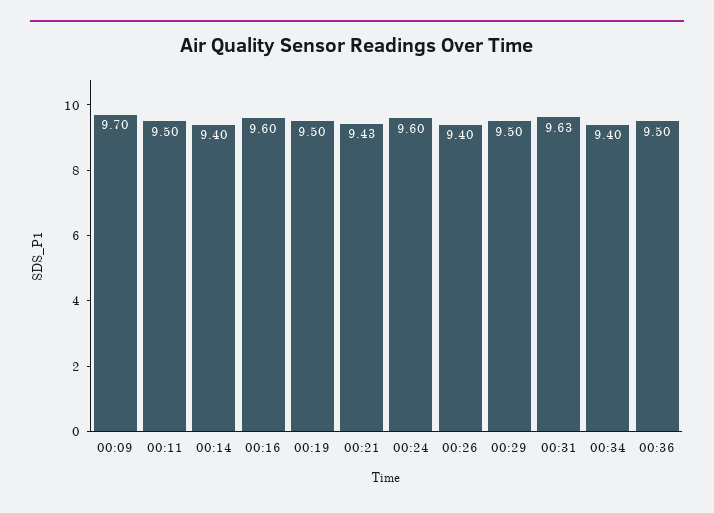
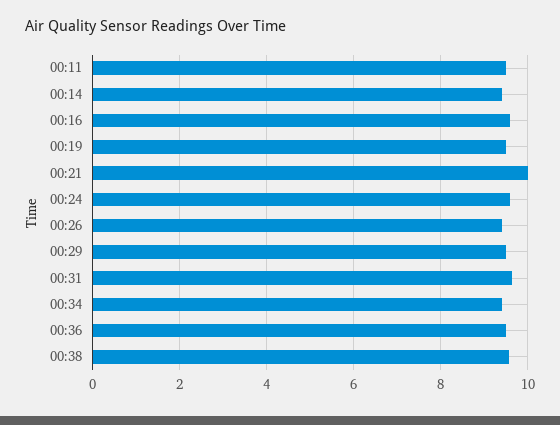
00:09: 9.7 -> none
00:21: 9.43 -> 10
00:38: none -> 9.6

